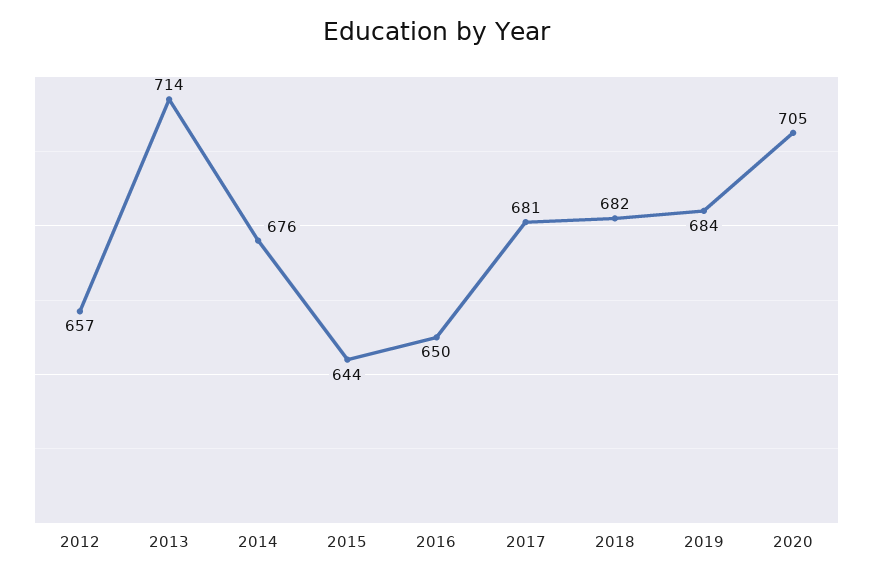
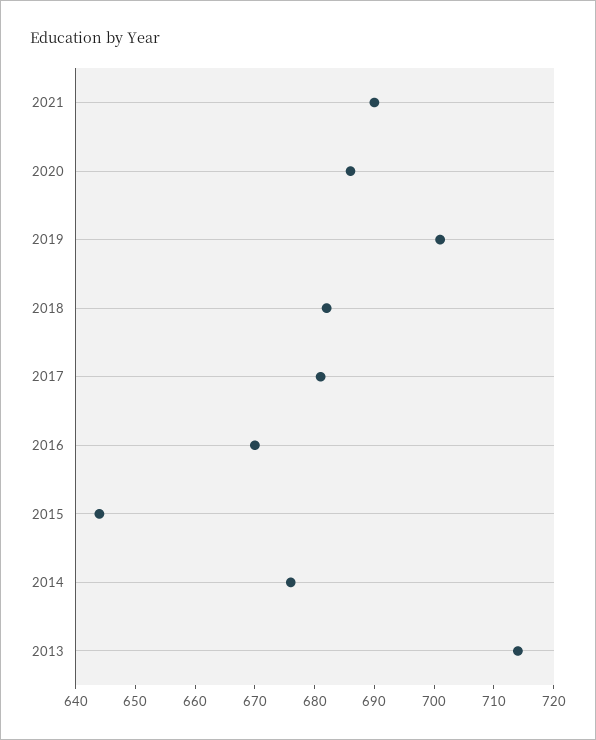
2012: 657 -> none
2016: 650 -> 670
2019: 684 -> 700
2020: 705 -> 685
2021: none -> 690

